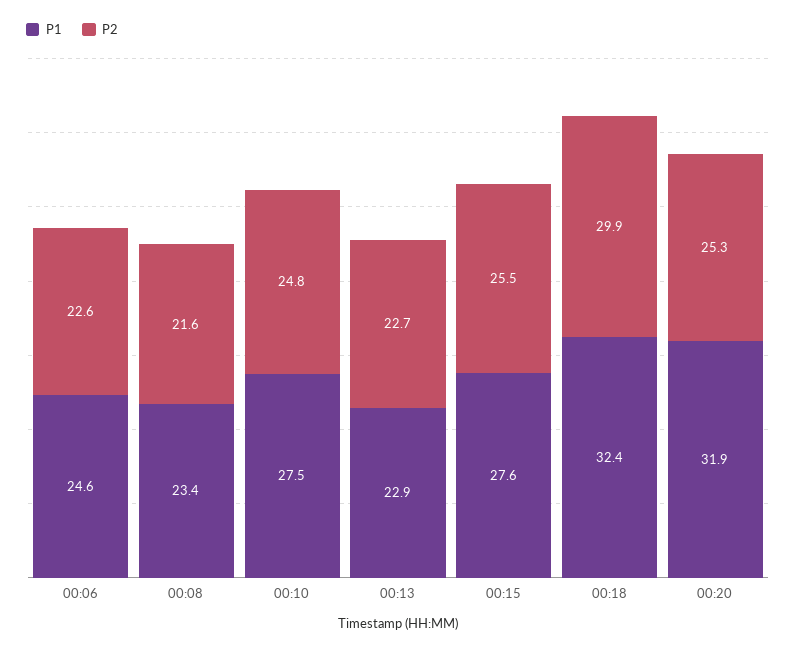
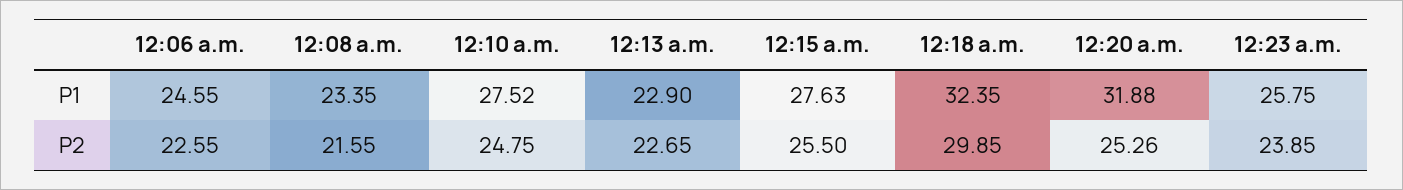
P1, 12:23 a.m.: none -> 25.75
P2, 12:23 a.m.: none -> 23.85

